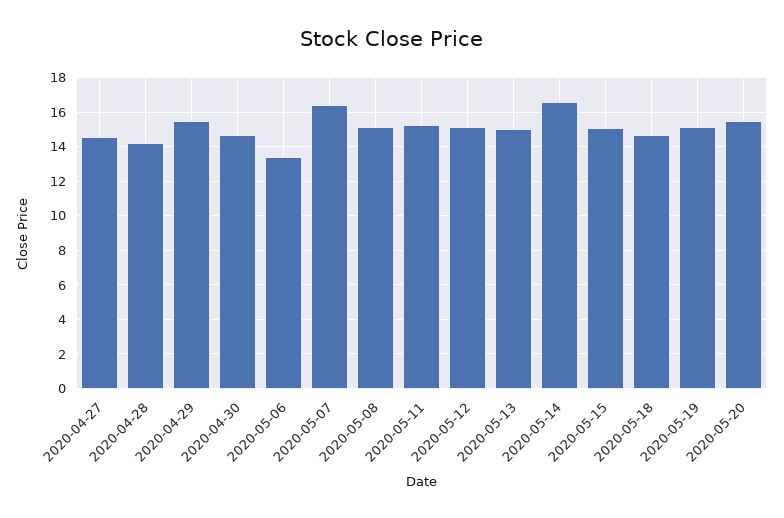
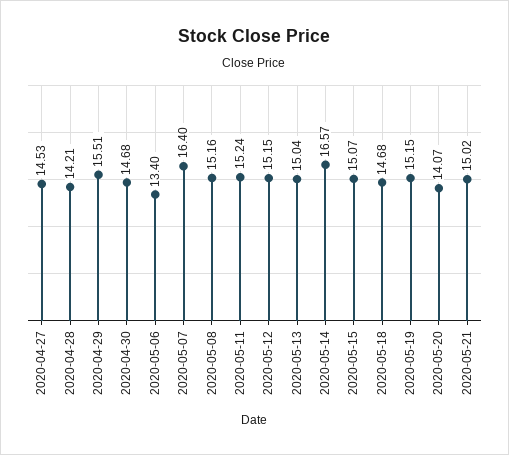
2020-05-20: 15.5 -> 14.07
2020-05-21: none -> 15.02

